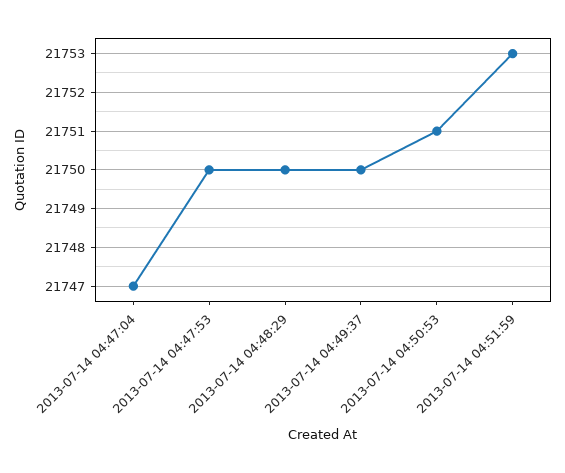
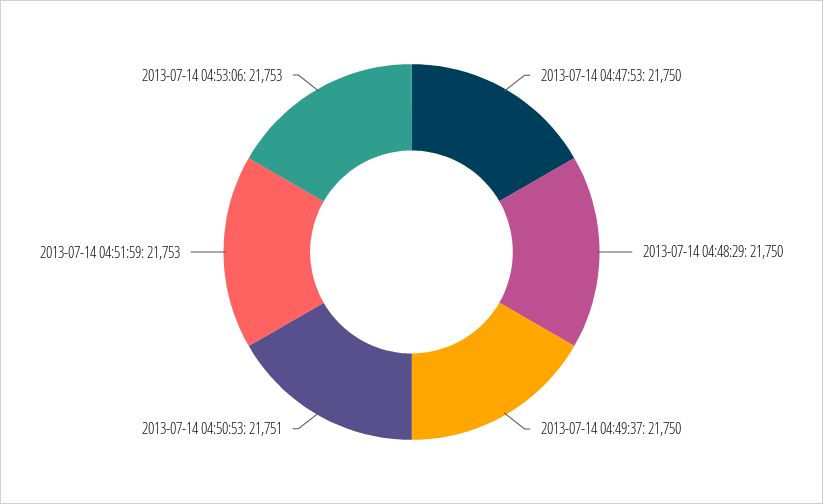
2013-07-14 04:47:04: 21747 -> none
2013-07-14 04:53:06: none -> 21753

